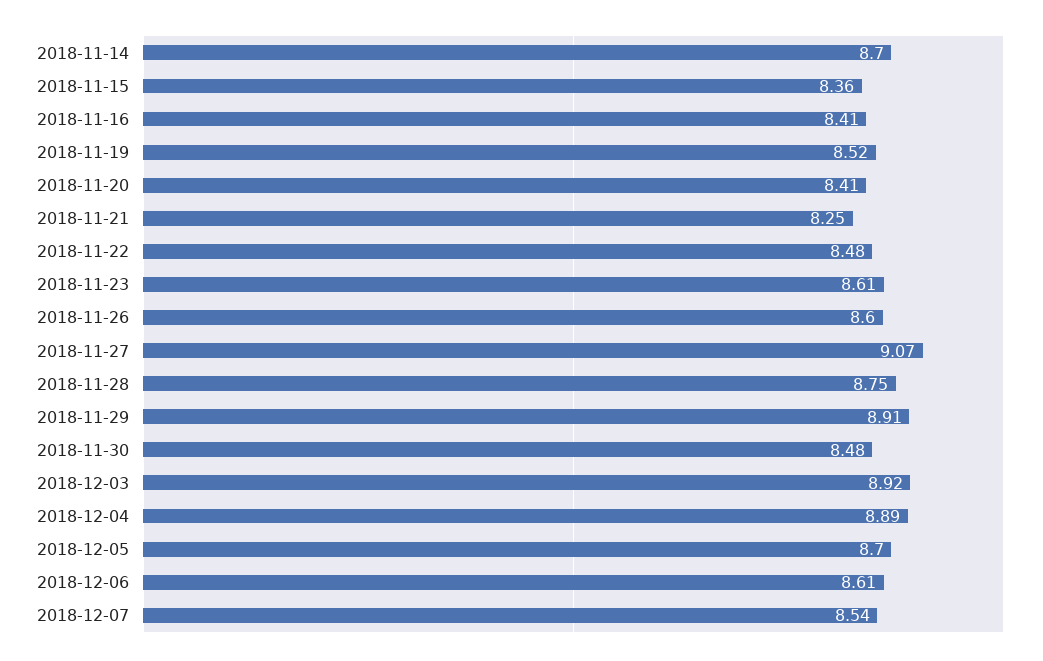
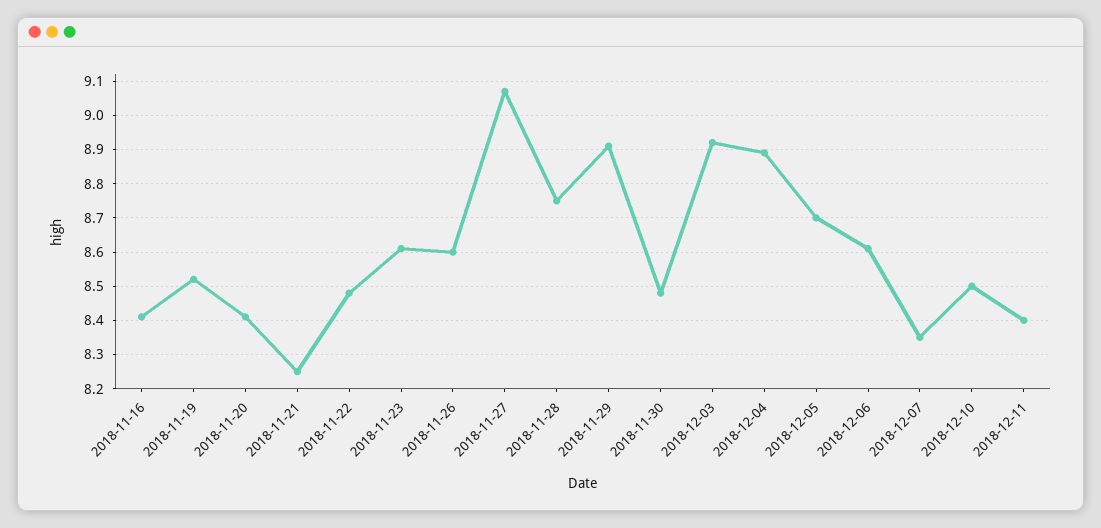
2018-11-14: 8.7 -> none
2018-11-15: 8.36 -> none
2018-12-07: 8.54 -> 8.35
2018-12-10: none -> 8.5
2018-12-11: none -> 8.4

